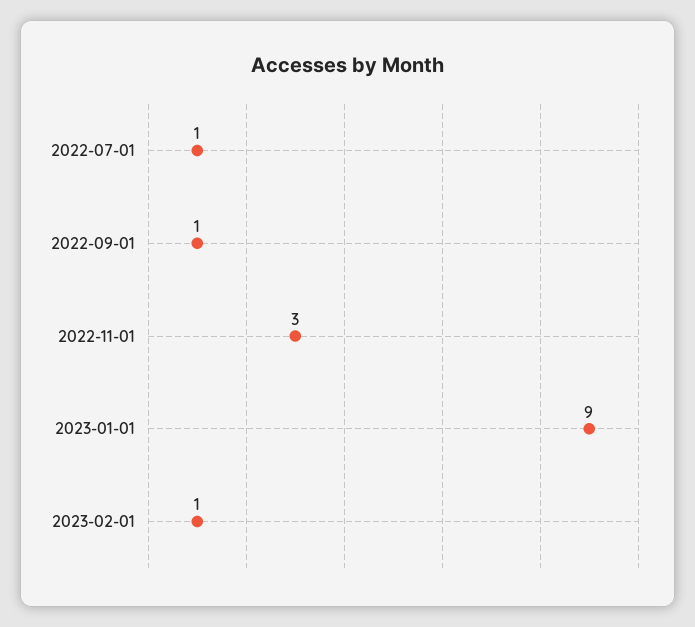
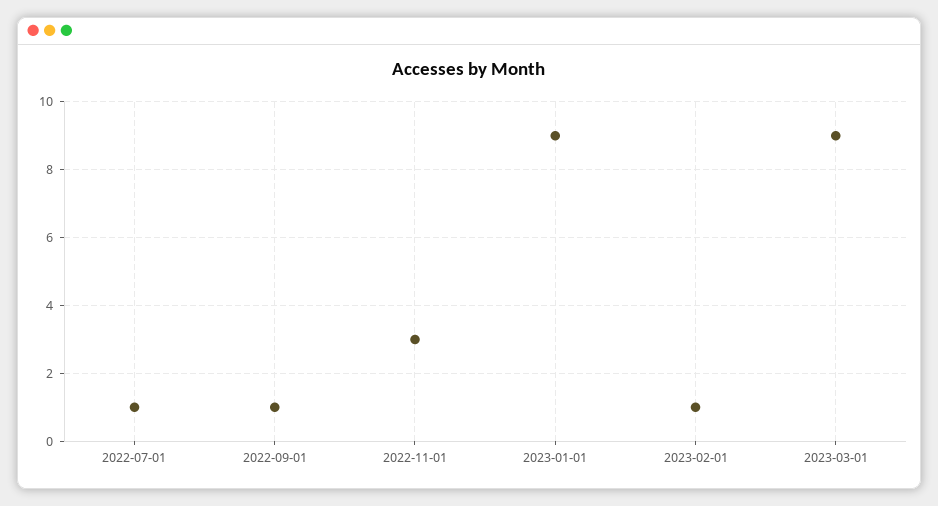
2023-03-01: none -> 9

